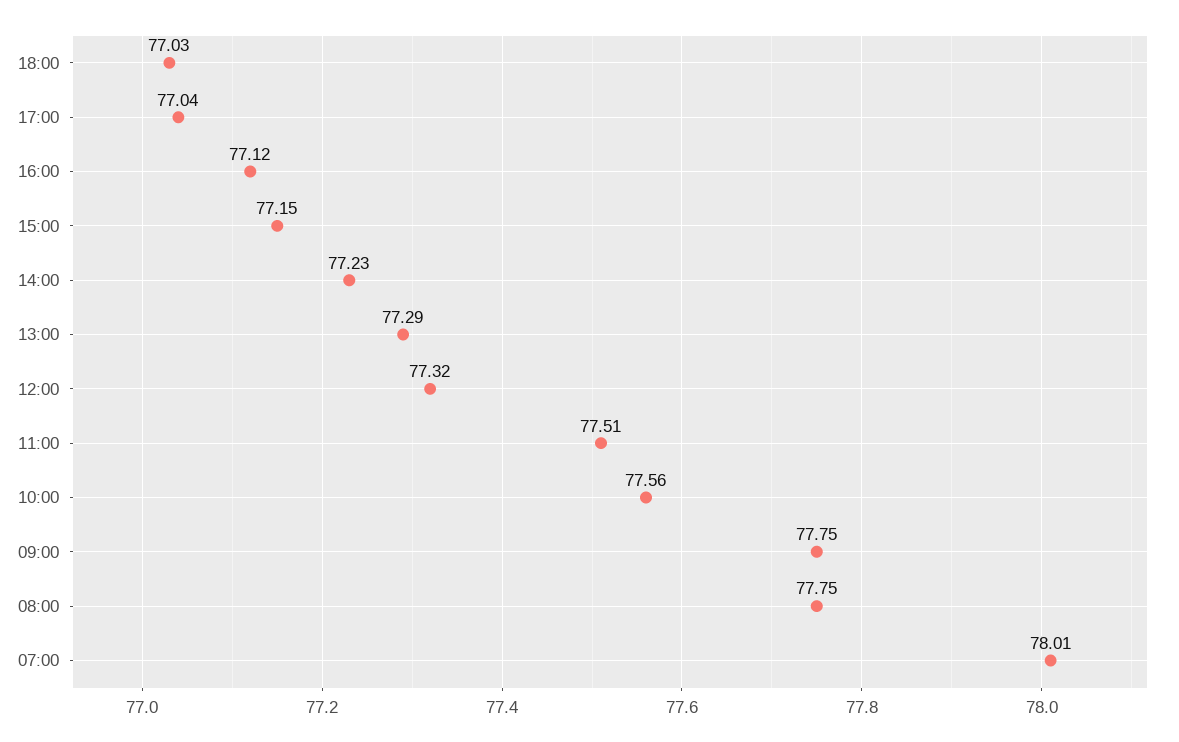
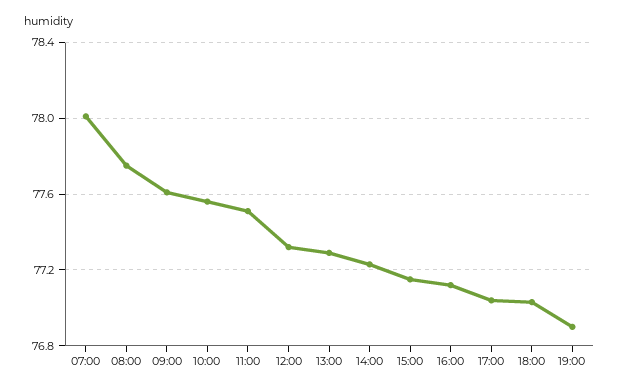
09:00: 77.75 -> 77.6
19:00: none -> 76.9

